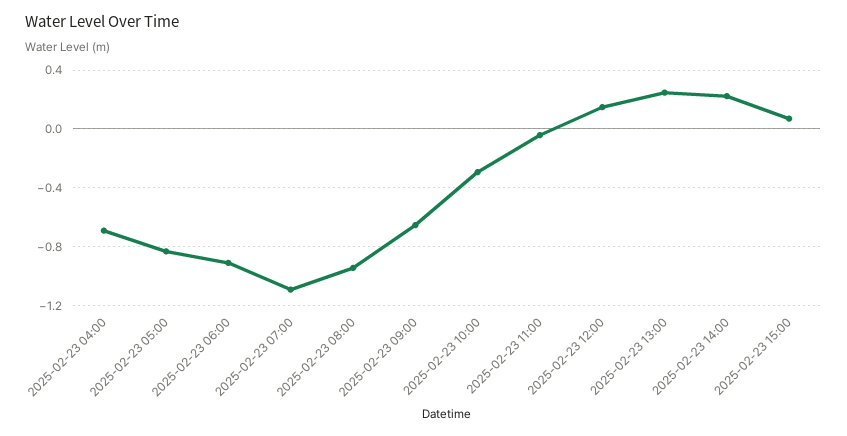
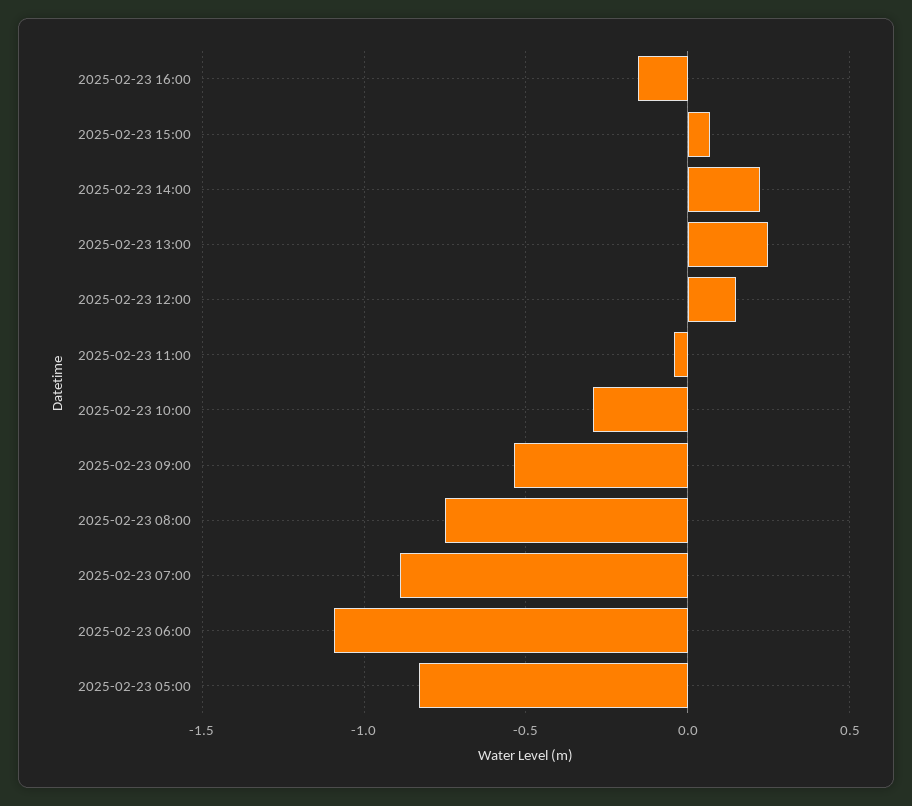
2025-02-23 04:00: -0.7 -> none
2025-02-23 06:00: -0.9 -> -1.1
2025-02-23 07:00: -1.1 -> -0.9
2025-02-23 08:00: -0.95 -> -0.75
2025-02-23 09:00: -0.65 -> -0.55
2025-02-23 16:00: none -> -0.15

